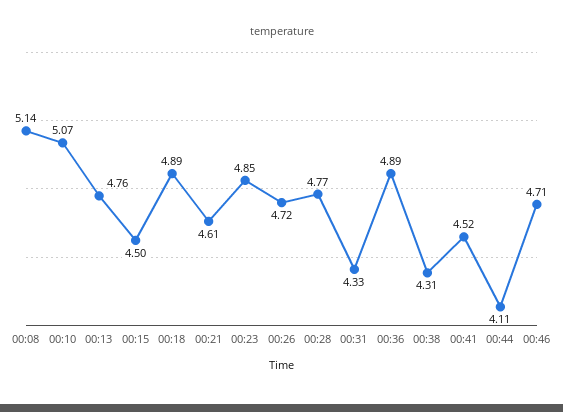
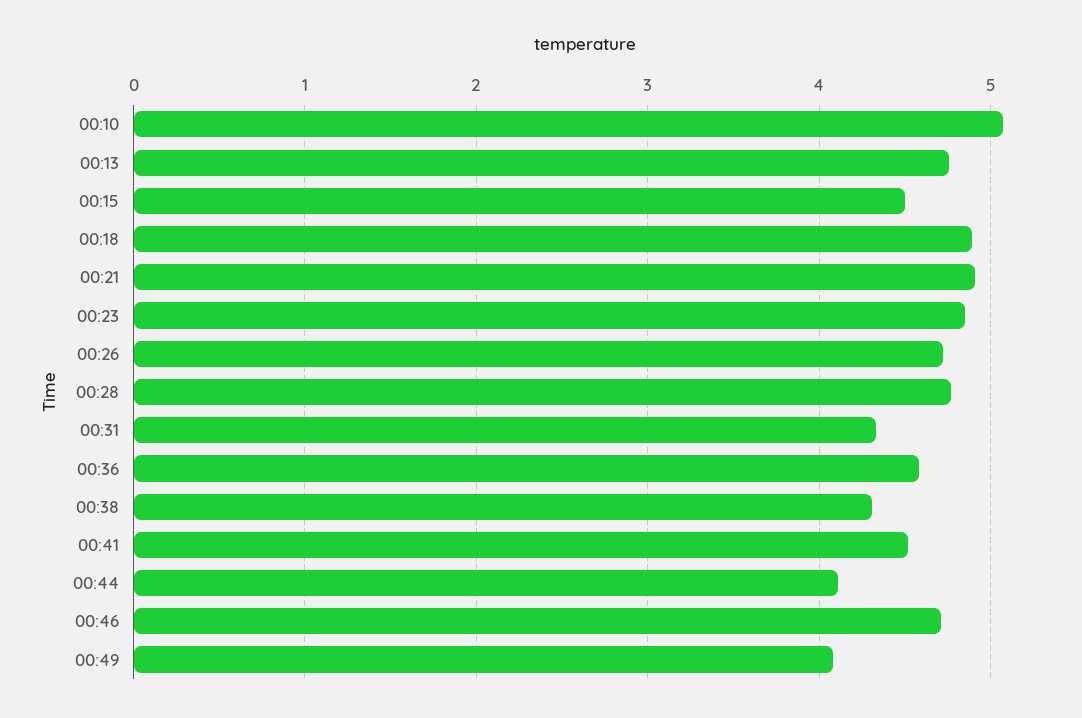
00:08: 5.14 -> none
00:21: 4.61 -> 4.9
00:36: 4.89 -> 4.6
00:49: none -> 4.1

